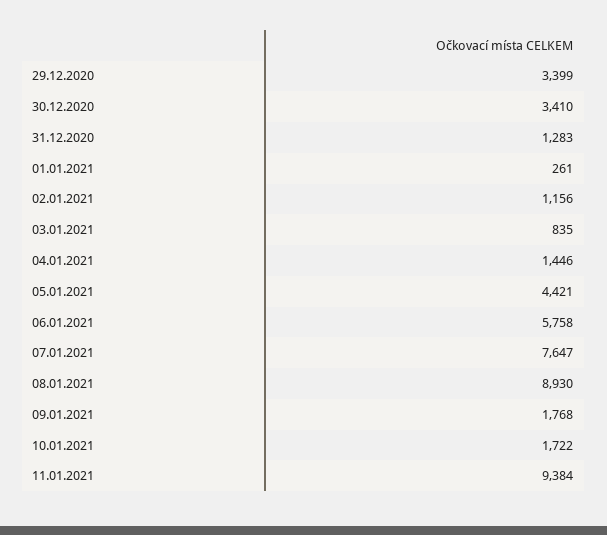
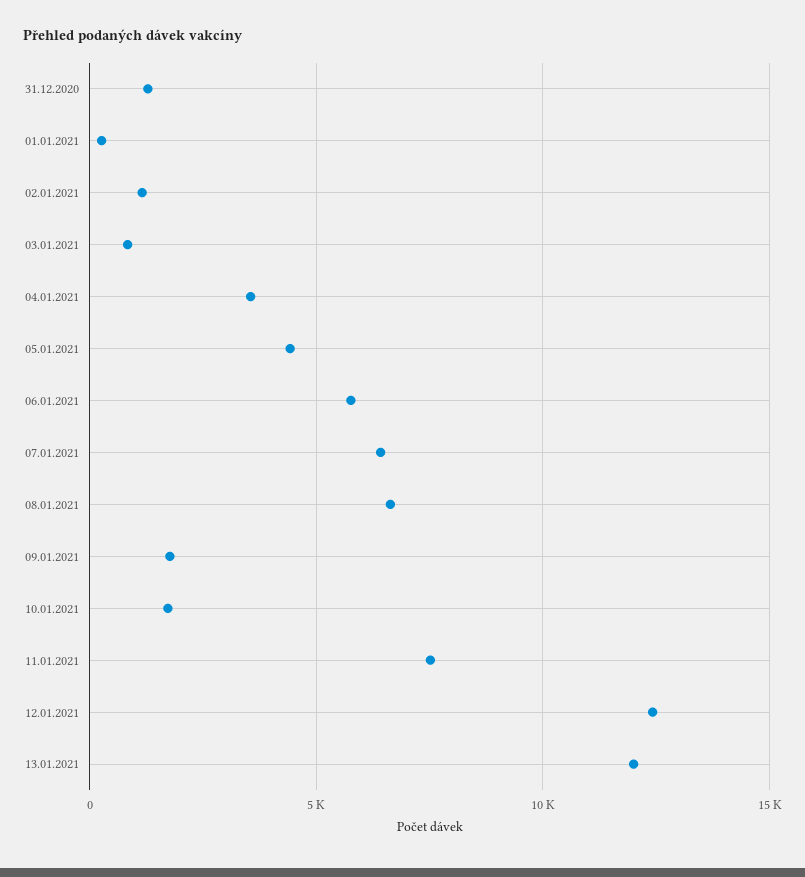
29.12.2020: 3399 -> none
30.12.2020: 3410 -> none
04.01.2021: 1446 -> 3500
07.01.2021: 7647 -> 6500
08.01.2021: 8930 -> 6500
11.01.2021: 9384 -> 7500
12.01.2021: none -> 12500
13.01.2021: none -> 12000

